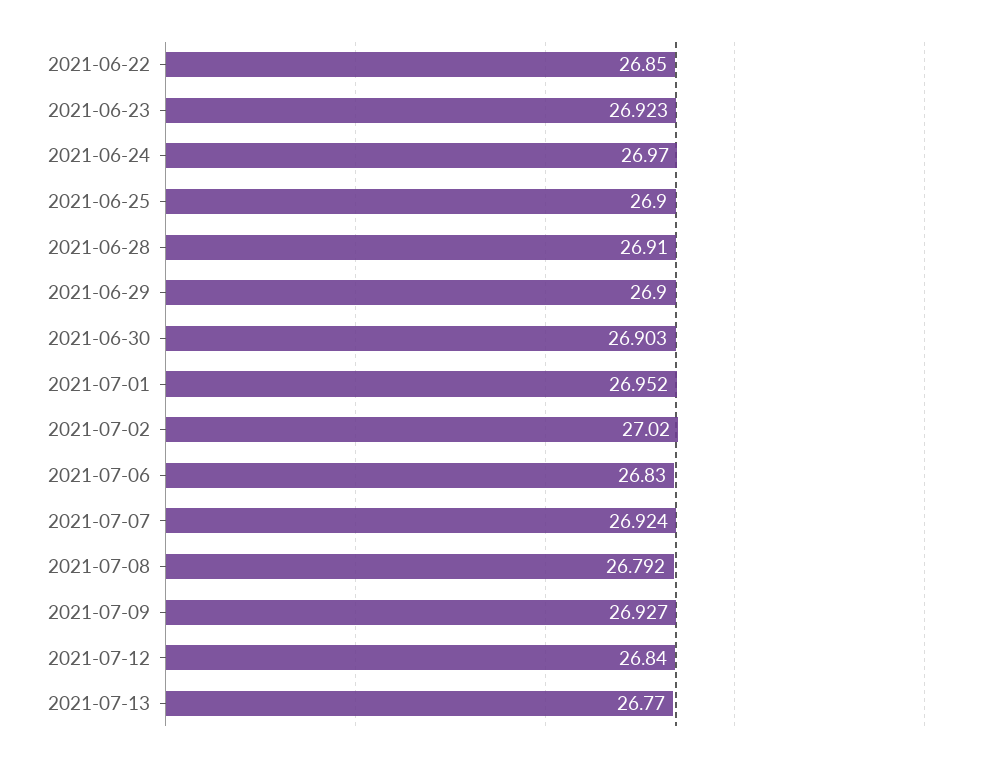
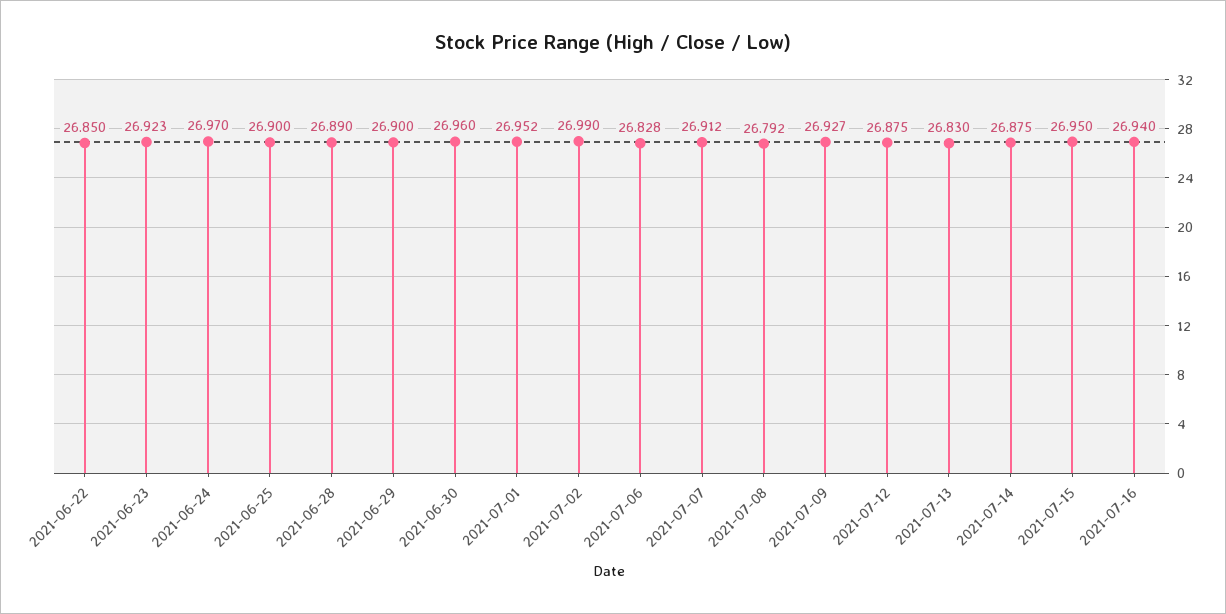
2021-06-28: 26.91 -> 26.89
2021-06-30: 26.903 -> 26.96
2021-07-02: 27.02 -> 26.99
2021-07-06: 26.83 -> 26.828
2021-07-07: 26.924 -> 26.912
2021-07-12: 26.84 -> 26.875
2021-07-13: 26.77 -> 26.83
2021-07-14: none -> 26.875
2021-07-15: none -> 26.95
2021-07-16: none -> 26.94

